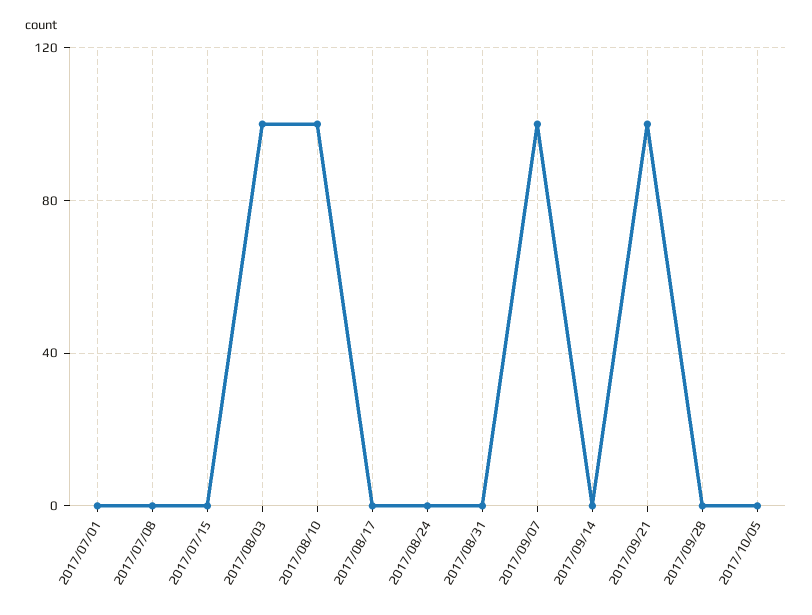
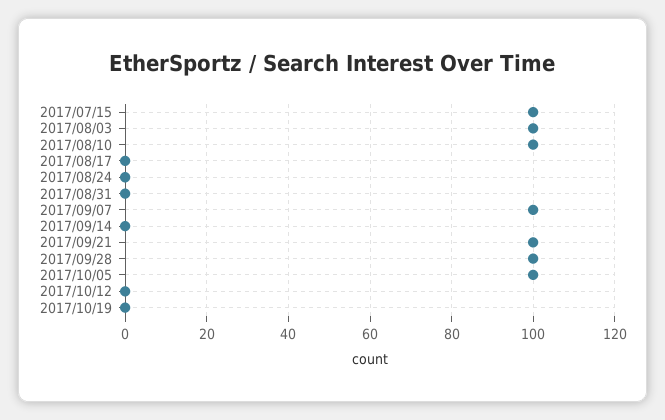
2017/07/01: 0 -> none
2017/07/08: 0 -> none
2017/07/15: 0 -> 100
2017/09/28: 0 -> 100
2017/10/05: 0 -> 100
2017/10/12: none -> 0
2017/10/19: none -> 0

